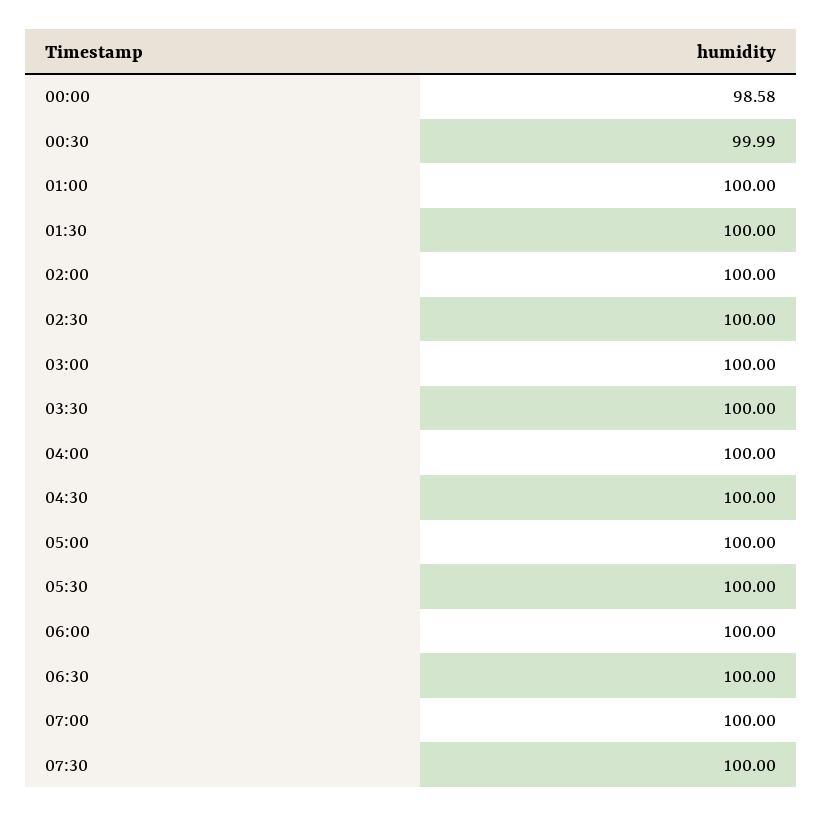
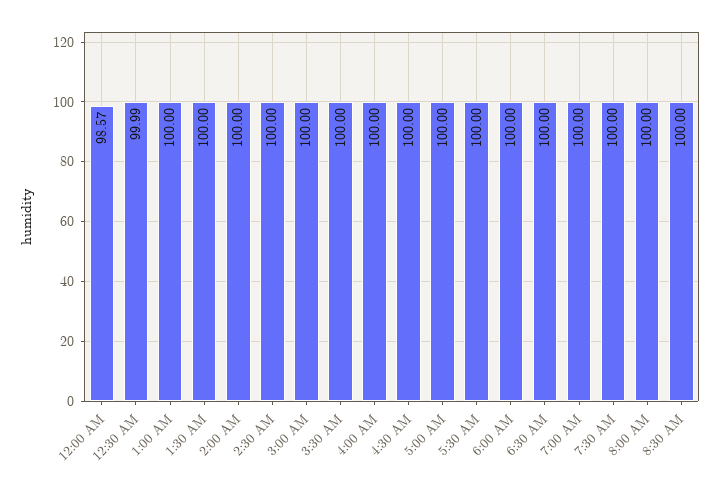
00:00: 98.58 -> 98.57
8:00 AM: none -> 100
8:30 AM: none -> 100

